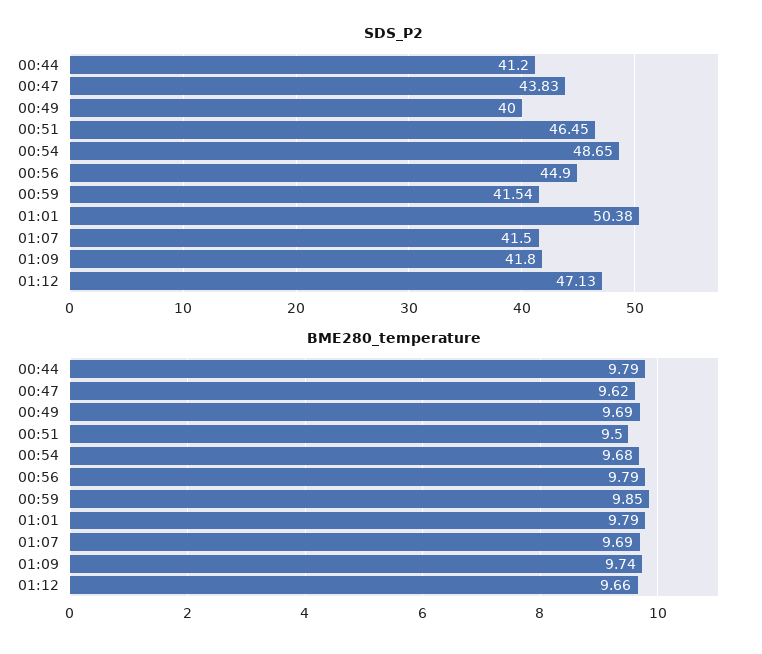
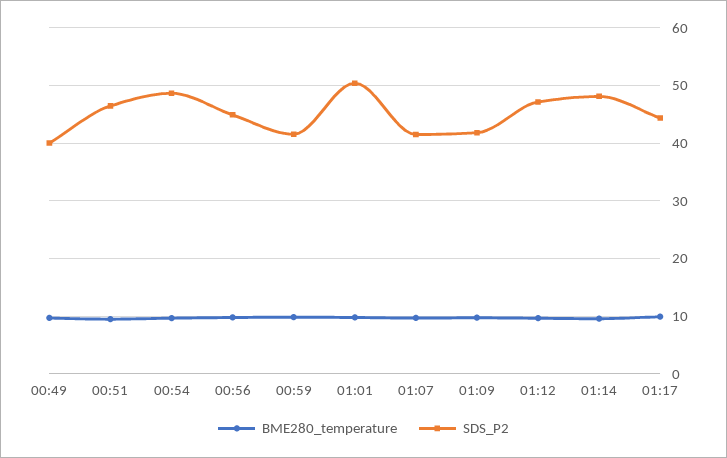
SDS_P2, 00:44: 41.2 -> none
SDS_P2, 00:47: 43.83 -> none
BME280_temperature, 00:44: 9.79 -> none
BME280_temperature, 00:47: 9.62 -> none
BME280_temperature, 01:14: none -> 10
SDS_P2, 01:14: none -> 48
BME280_temperature, 01:17: none -> 10
SDS_P2, 01:17: none -> 44

